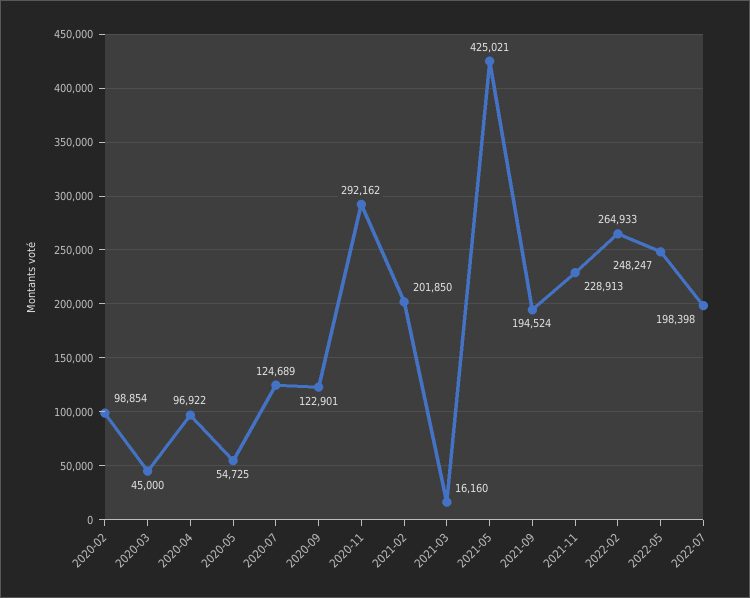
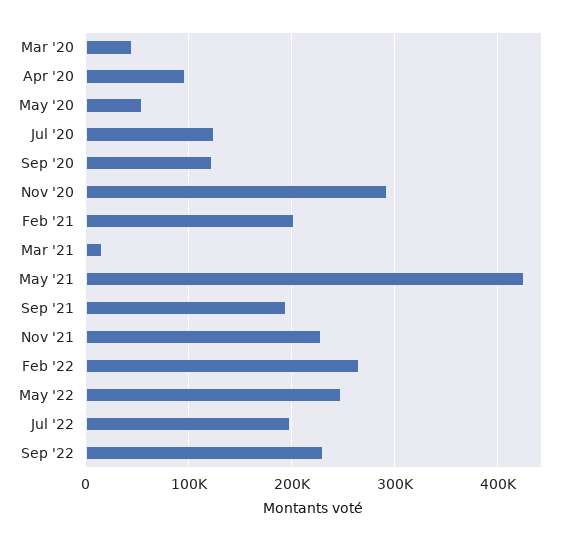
2020-02: 98854 -> none
Sep '22: none -> 230000

